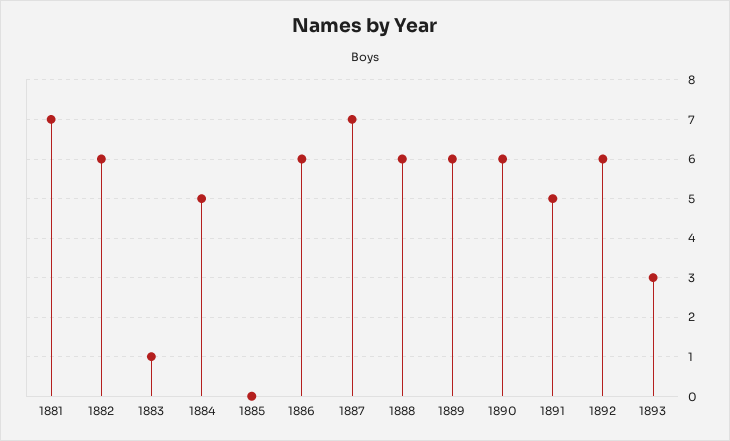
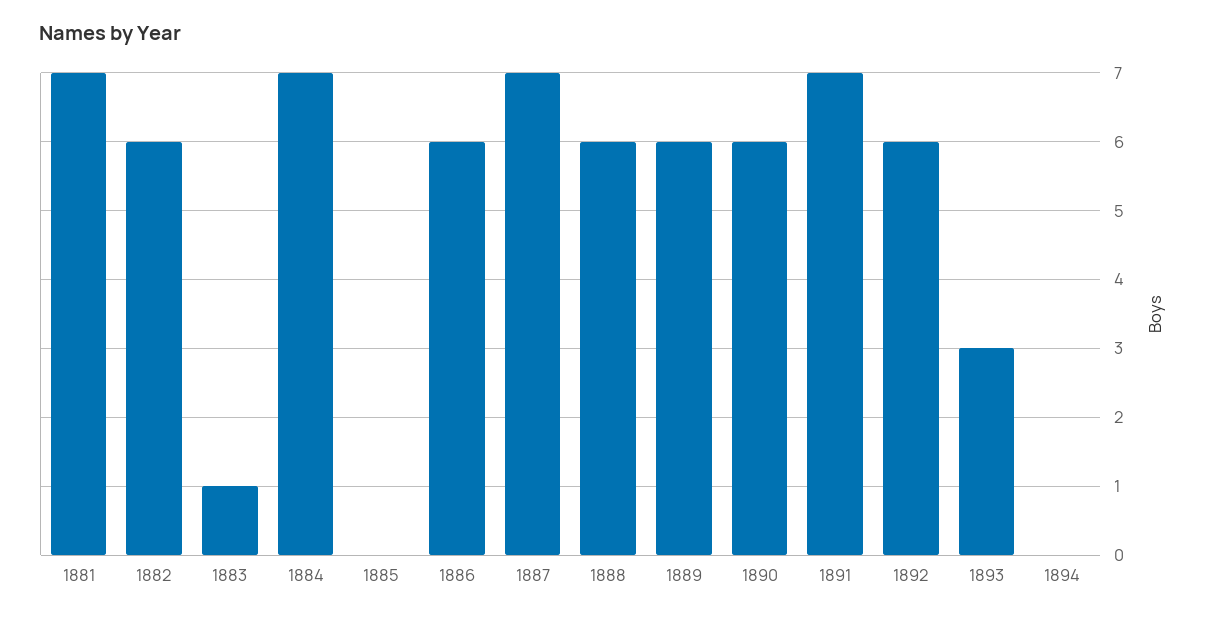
1884: 5 -> 7
1891: 5 -> 7
1894: none -> 0

